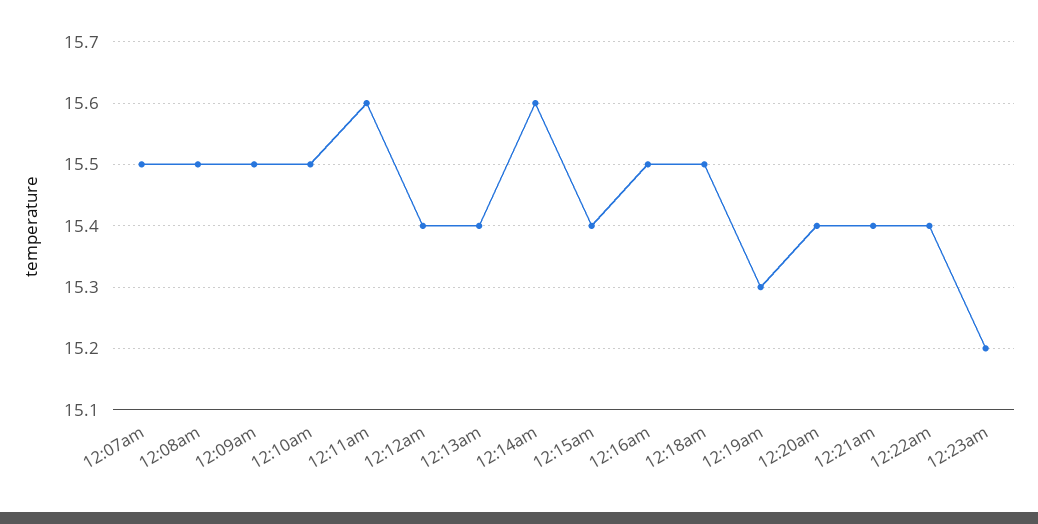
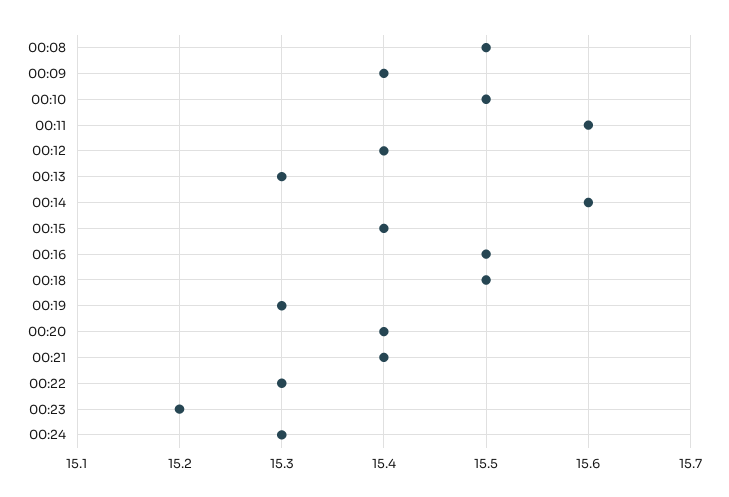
12:07am: 15.5 -> none
12:09am: 15.5 -> 15.4
12:13am: 15.4 -> 15.3
12:22am: 15.4 -> 15.3
00:24: none -> 15.3

